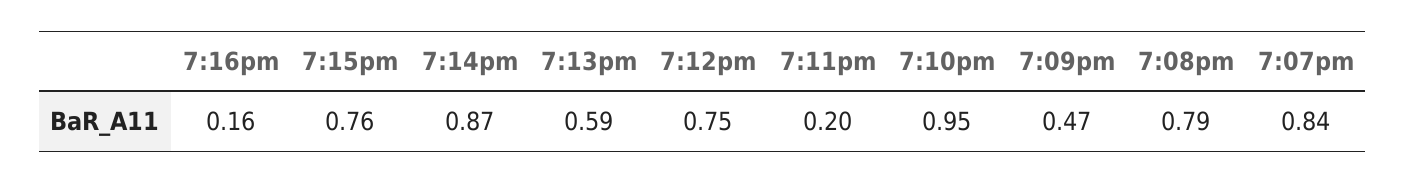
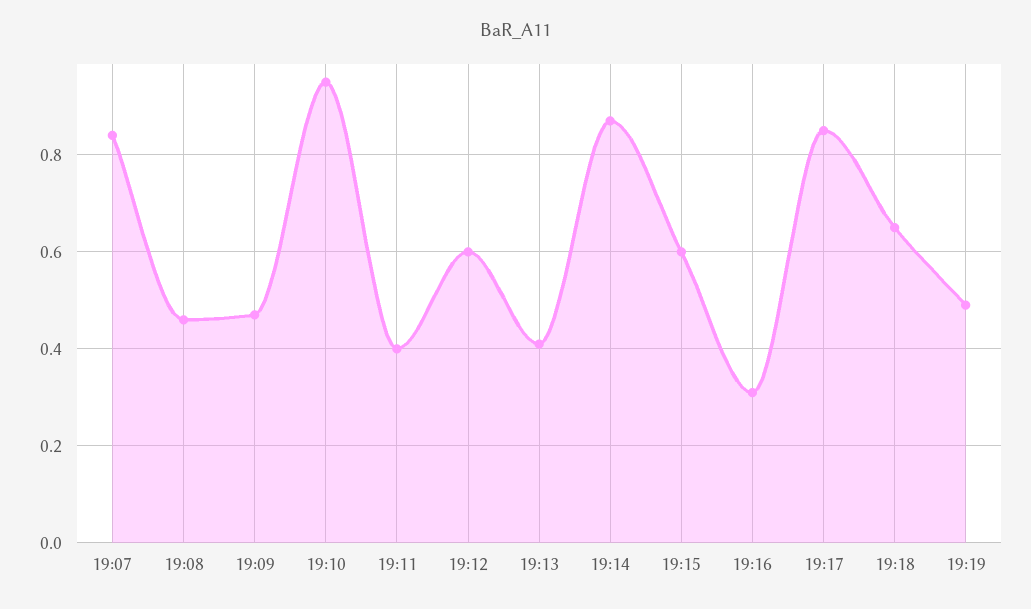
7:16pm: 0.16 -> 0.3
7:15pm: 0.76 -> 0.6
7:13pm: 0.59 -> 0.4
7:12pm: 0.75 -> 0.6
7:11pm: 0.2 -> 0.4
7:08pm: 0.79 -> 0.45
19:17: none -> 0.85
19:18: none -> 0.65
19:19: none -> 0.5

